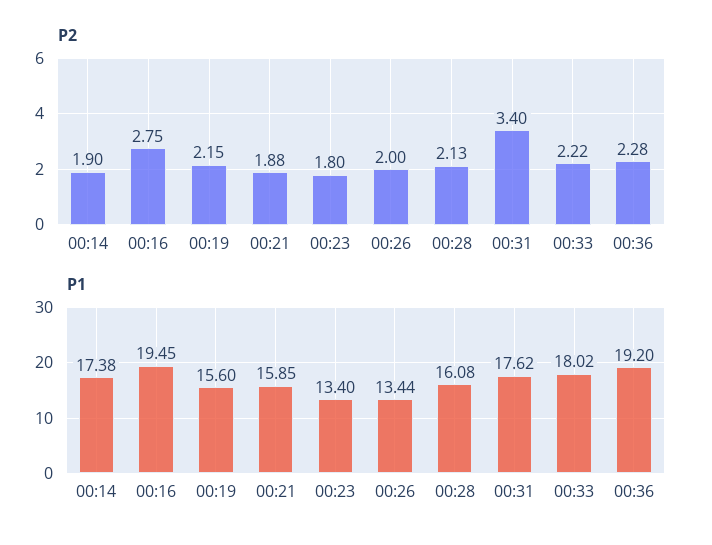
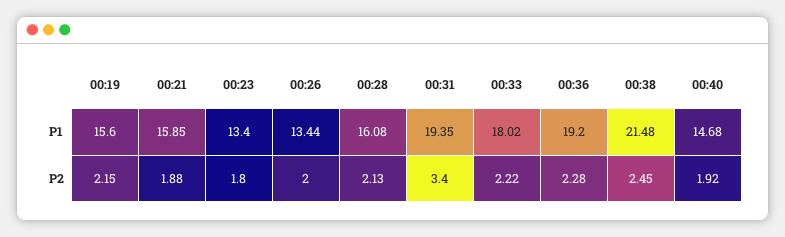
P2, 00:14: 1.9 -> none
P2, 00:16: 2.75 -> none
P1, 00:14: 17.38 -> none
P1, 00:16: 19.45 -> none
P1, 00:31: 17.62 -> 19.35
P1, 00:38: none -> 21.48
P1, 00:40: none -> 14.68
P2, 00:38: none -> 2.45
P2, 00:40: none -> 1.92

